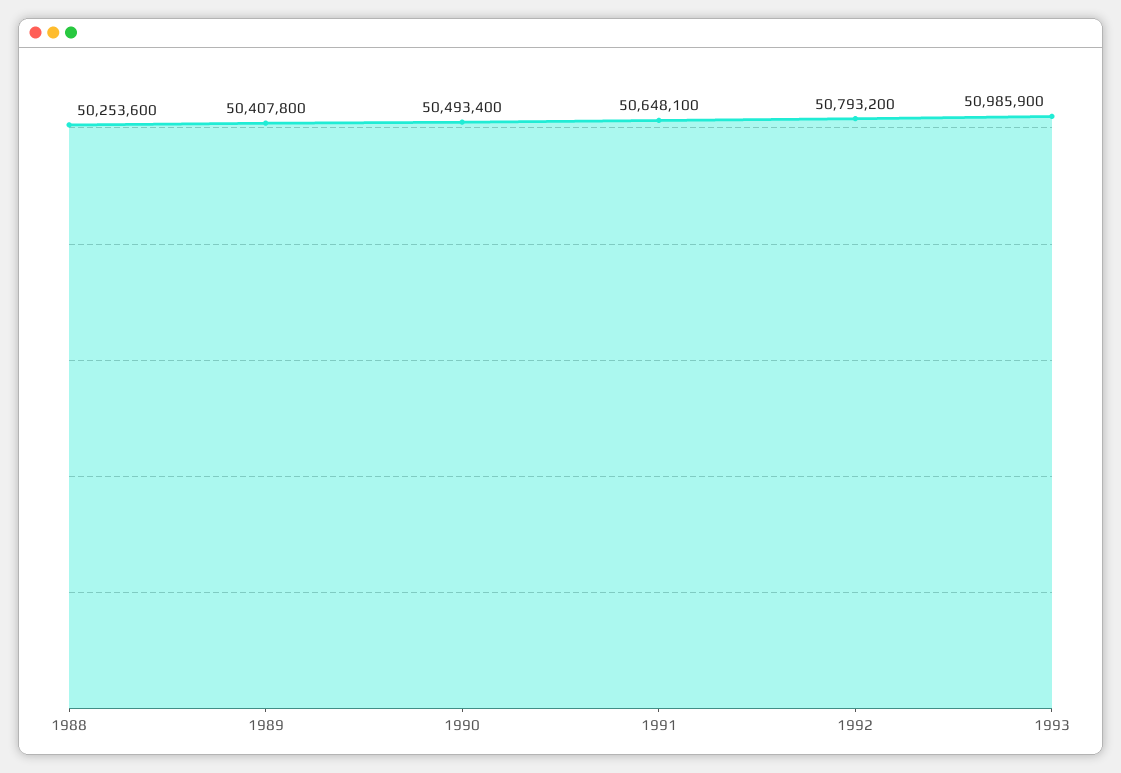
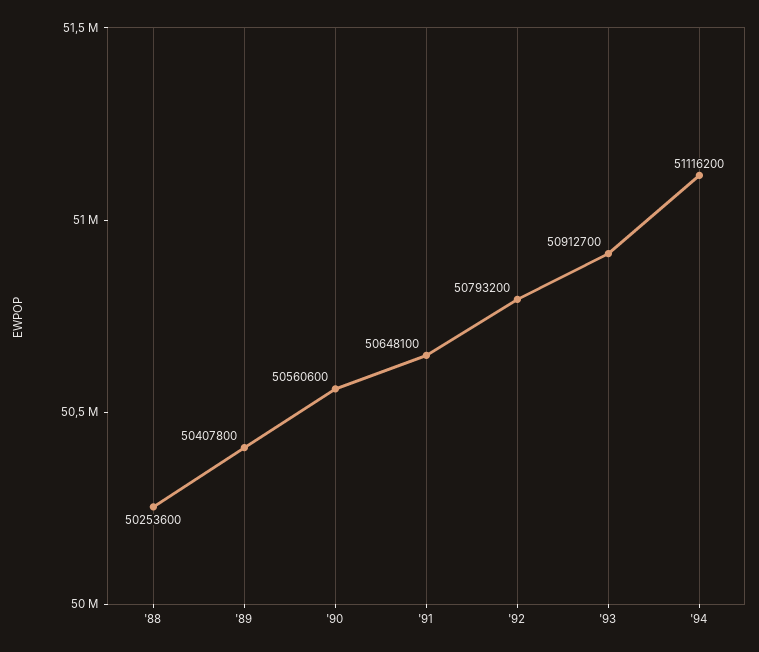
1990: 50493400 -> 50560600
1993: 50985900 -> 50912700
'94: none -> 51116200

